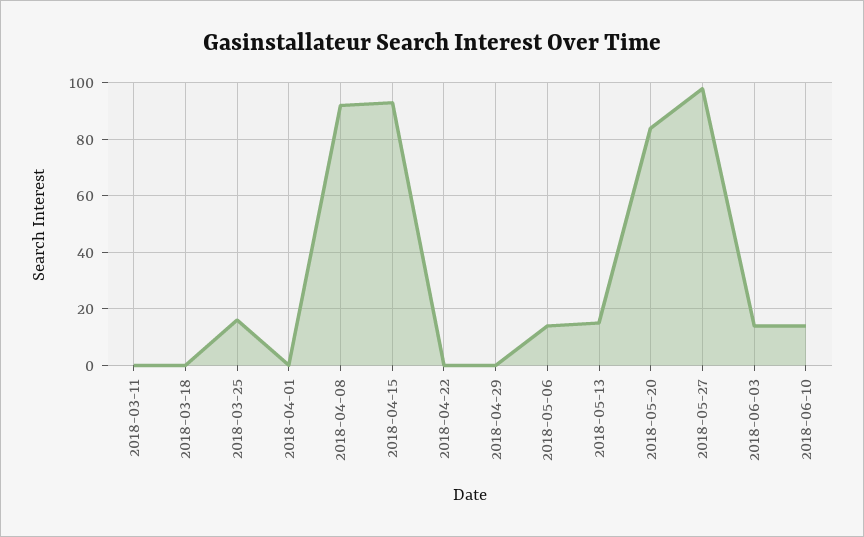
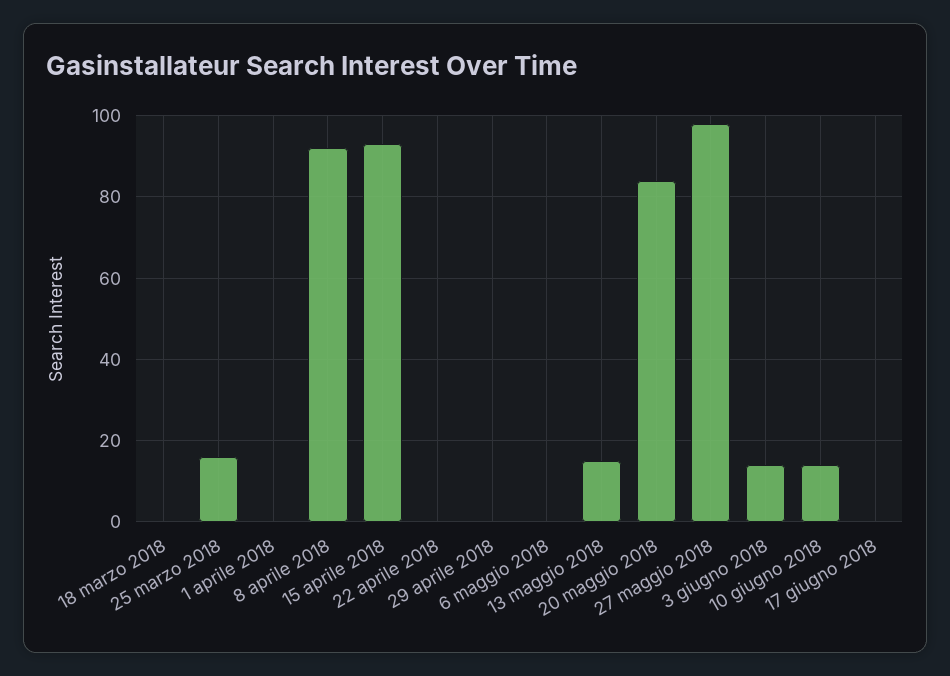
2018-03-11: 0 -> none
2018-05-06: 15 -> 0
17 giugno 2018: none -> 0

